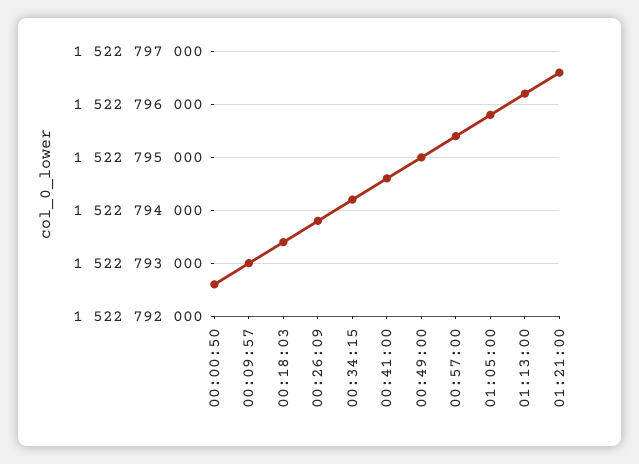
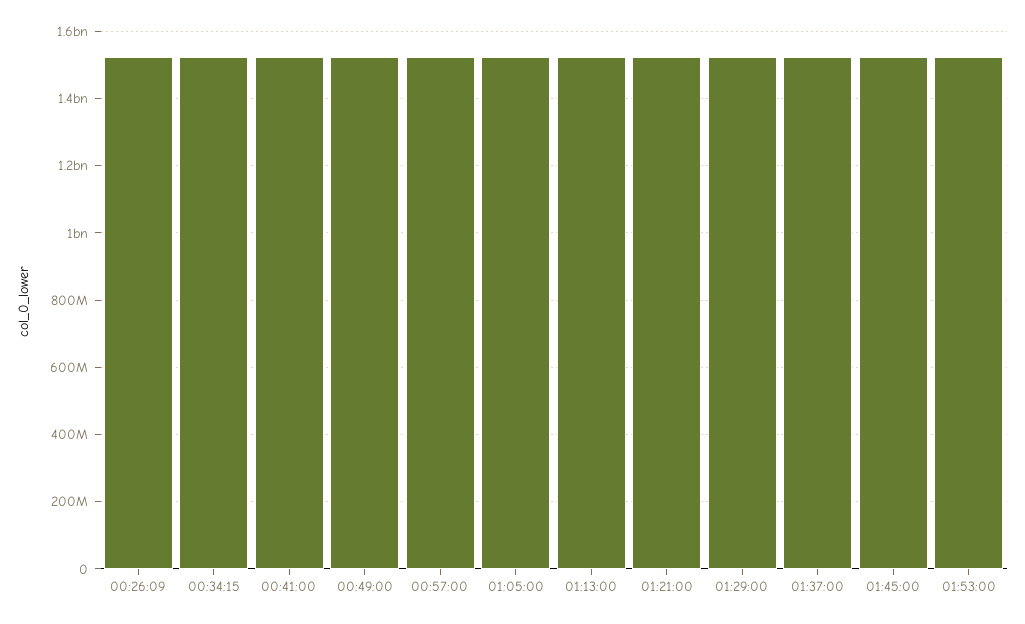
00:00:50: 1522792600 -> none
00:09:57: 1522793000 -> none
00:18:03: 1522793400 -> none
01:29:00: none -> 1520000000
01:37:00: none -> 1520000000
01:45:00: none -> 1520000000
01:53:00: none -> 1520000000

